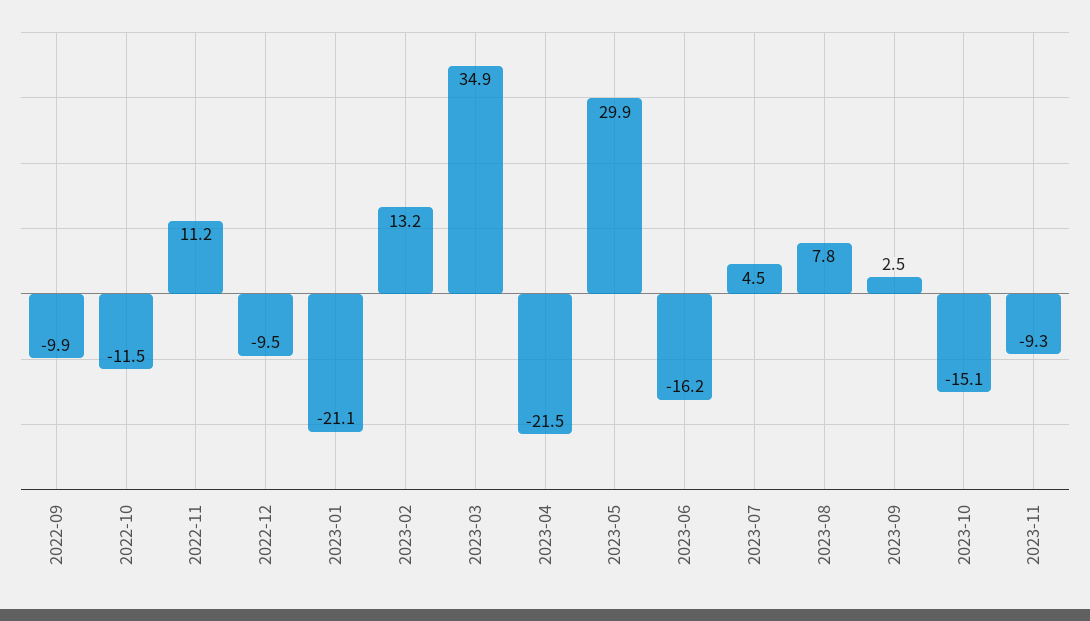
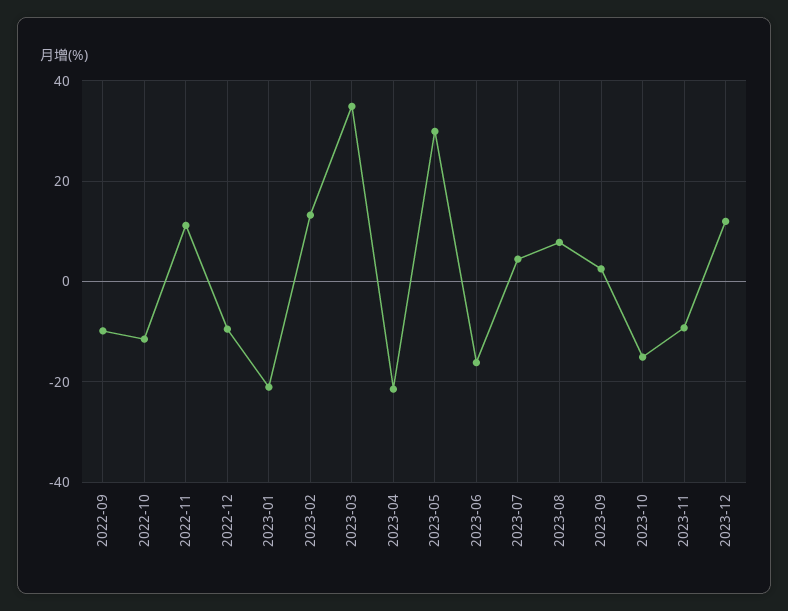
2023-12: none -> 12

